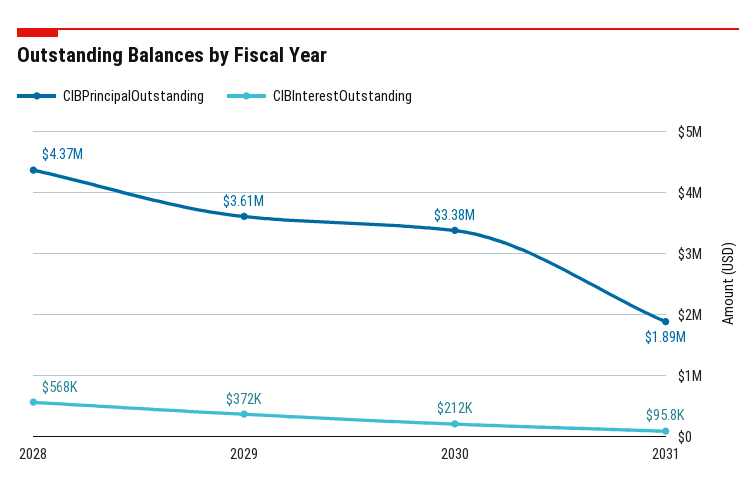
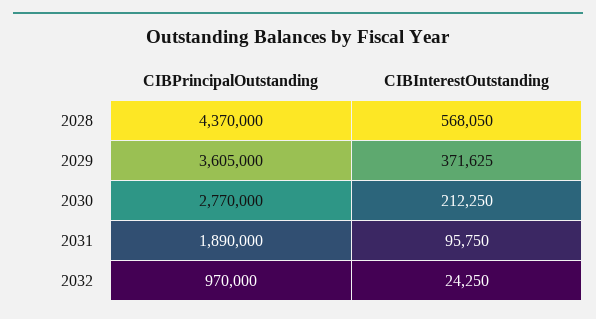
CIBPrincipalOutstanding, 2030: 3380000 -> 2770000
CIBPrincipalOutstanding, 2032: none -> 970000
CIBInterestOutstanding, 2032: none -> 24250

